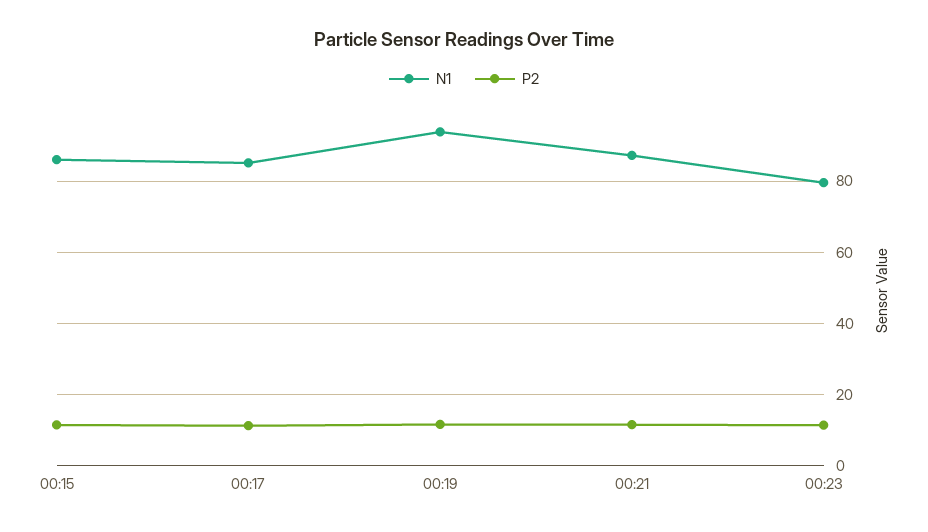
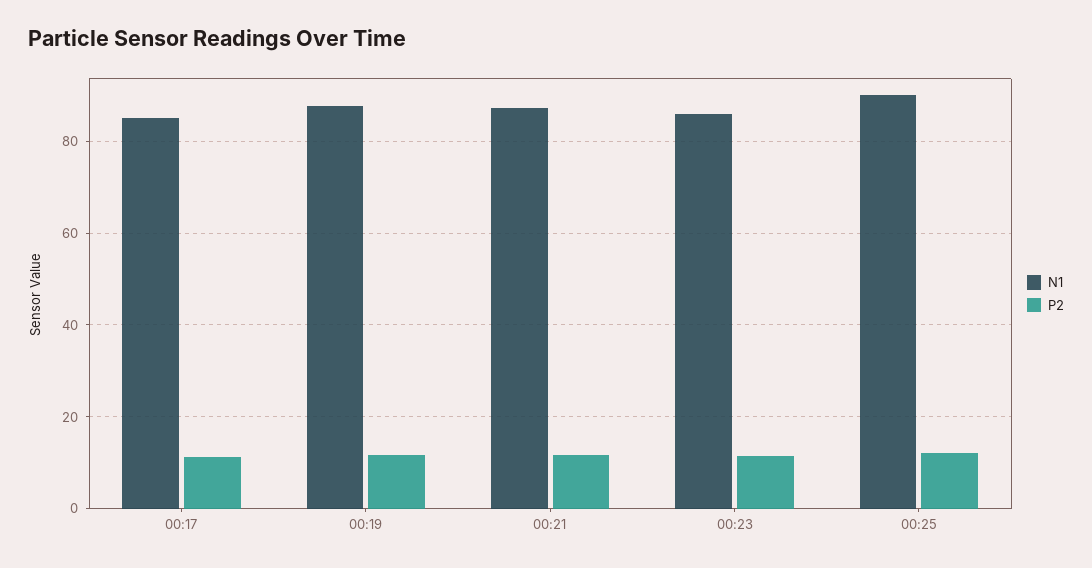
N1, 00:15: 86 -> none
P2, 00:15: 12 -> none
N1, 00:19: 94 -> 88
N1, 00:23: 80 -> 86
N1, 00:25: none -> 90
P2, 00:25: none -> 12

